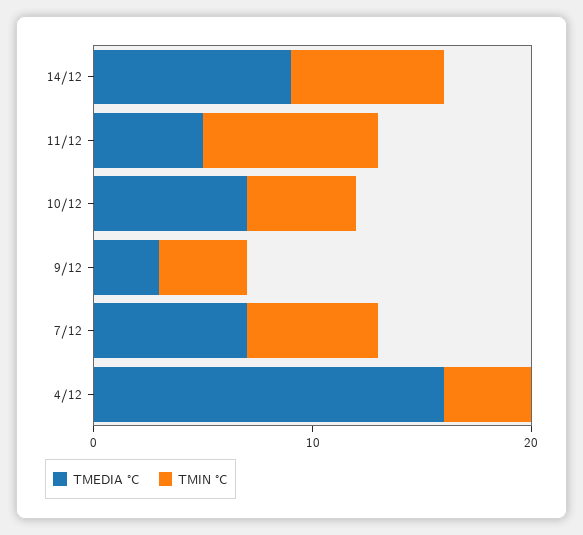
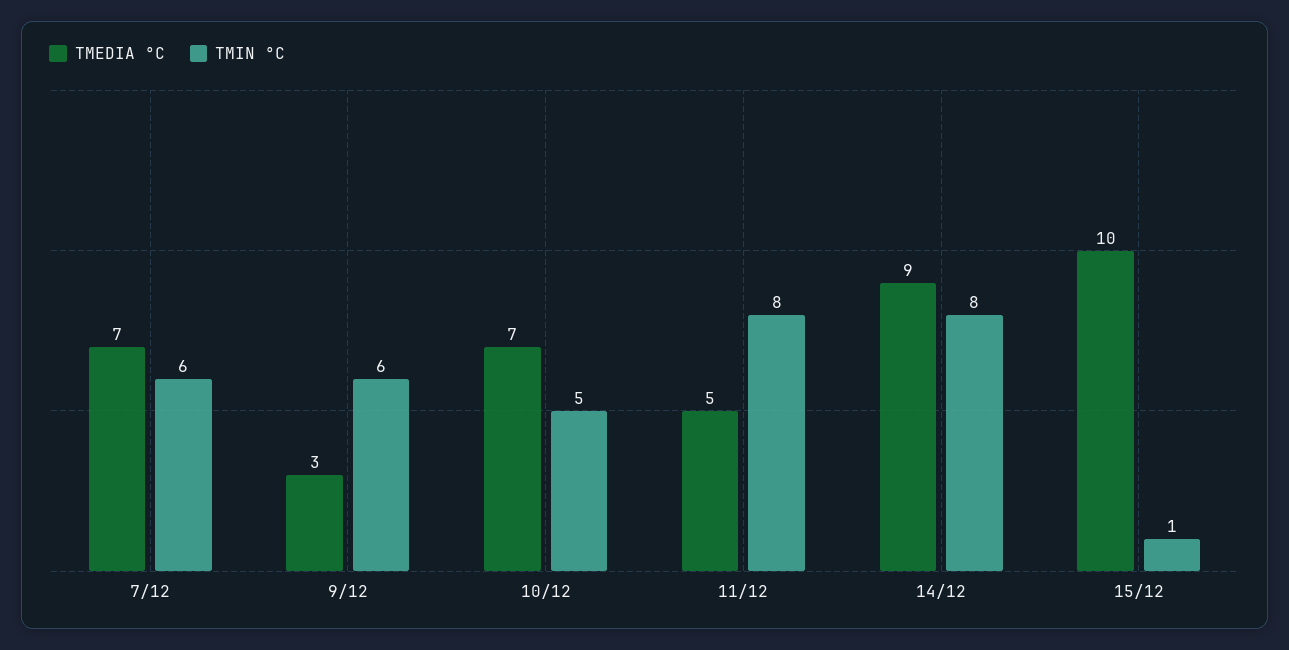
TMIN °C, 14/12: 7 -> 8
TMIN °C, 9/12: 4 -> 6
TMEDIA °C, 4/12: 16 -> none
TMIN °C, 4/12: 4 -> none
TMEDIA °C, 15/12: none -> 10
TMIN °C, 15/12: none -> 1

